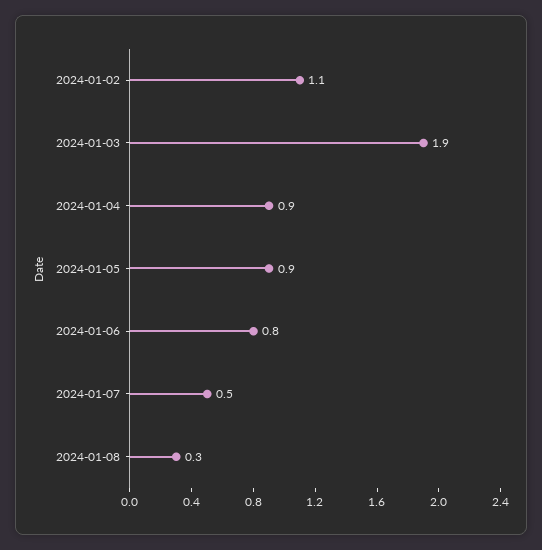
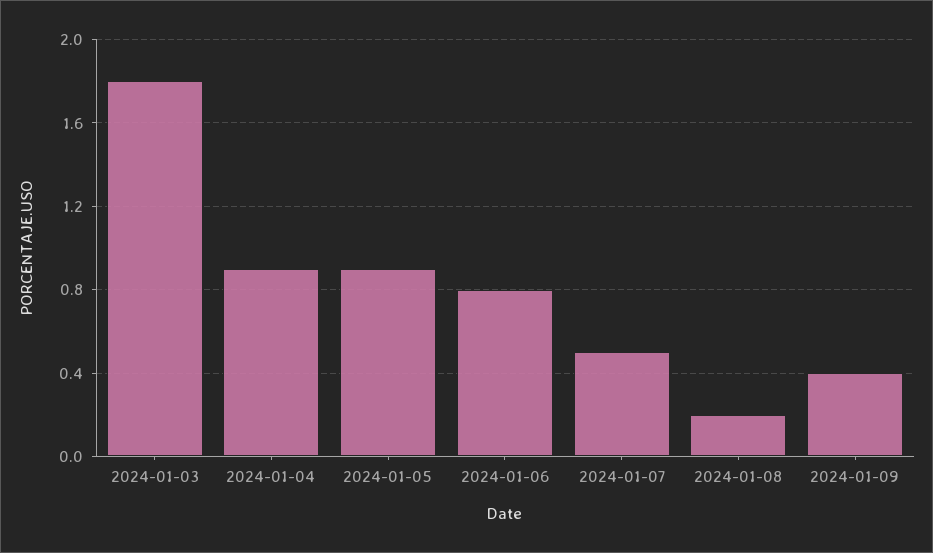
2024-01-02: 1.1 -> none
2024-01-03: 1.9 -> 1.8
2024-01-08: 0.3 -> 0.2
2024-01-09: none -> 0.4

